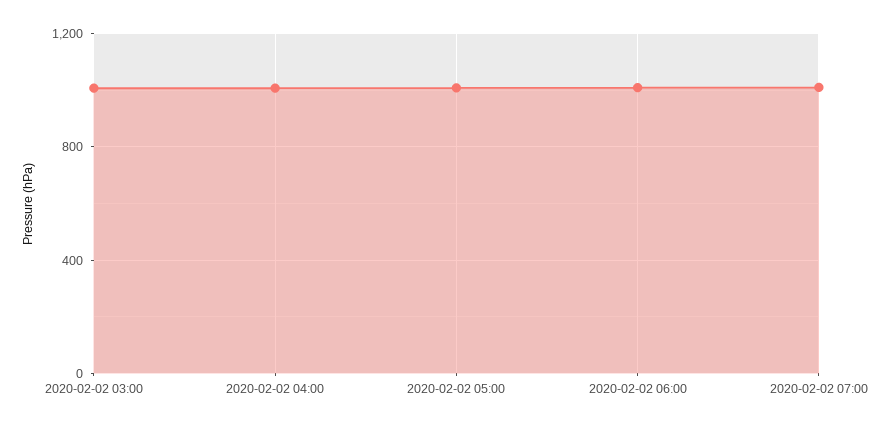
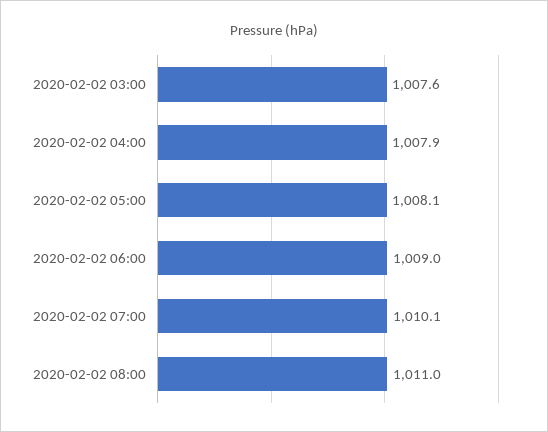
2020-02-02 08:00: none -> 1011

